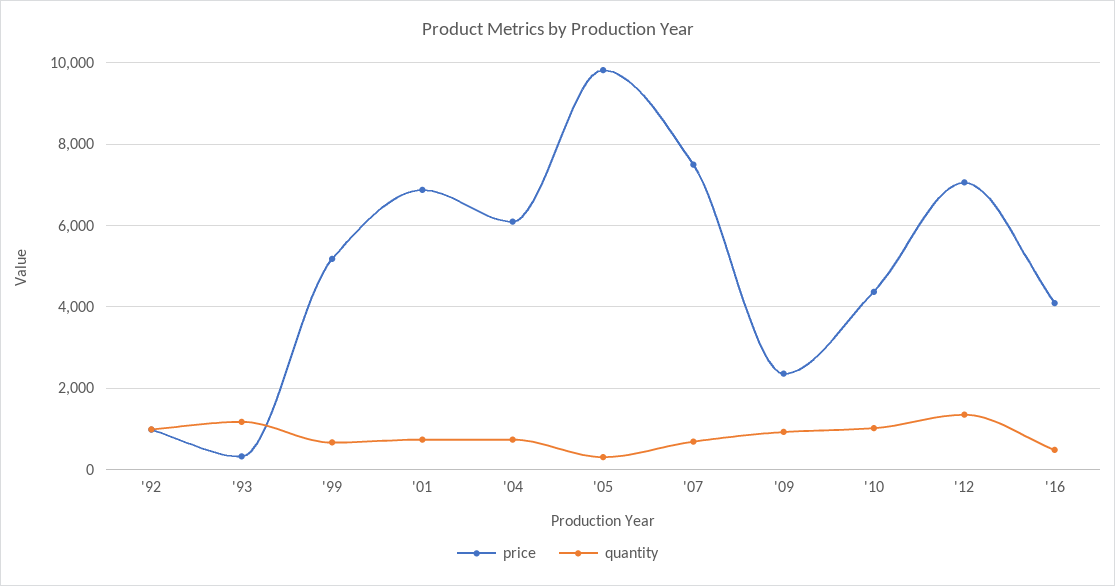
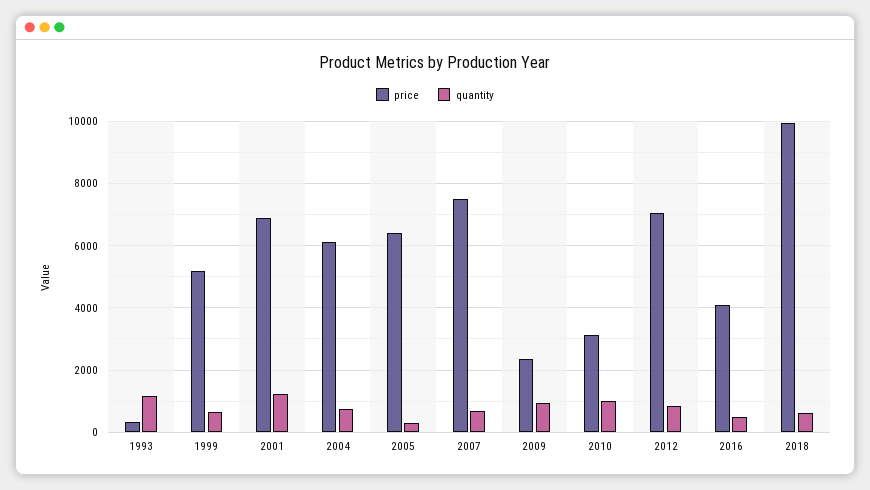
price, '92: 1000 -> none
quantity, '92: 1000 -> none
quantity, '01: 800 -> 1200
price, '05: 9800 -> 6400
price, '10: 4400 -> 3200
quantity, '12: 1400 -> 800
price, 2018: none -> 10000
quantity, 2018: none -> 600

